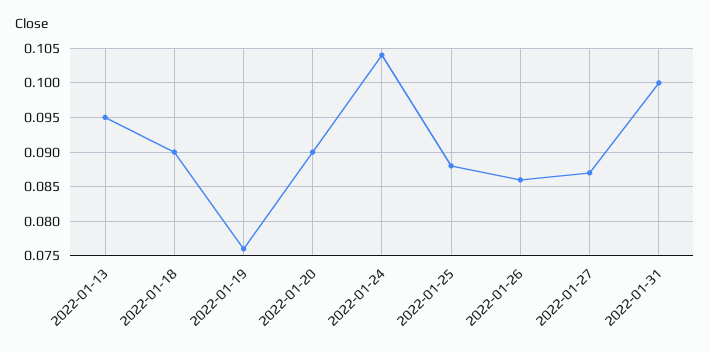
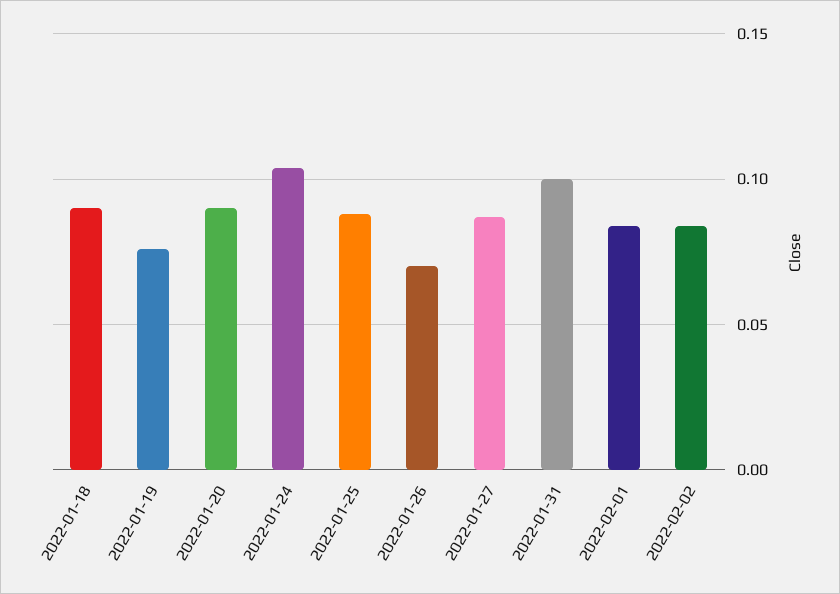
2022-01-13: 0.095 -> none
2022-01-26: 0.086 -> 0.07
2022-02-01: none -> 0.085
2022-02-02: none -> 0.085

